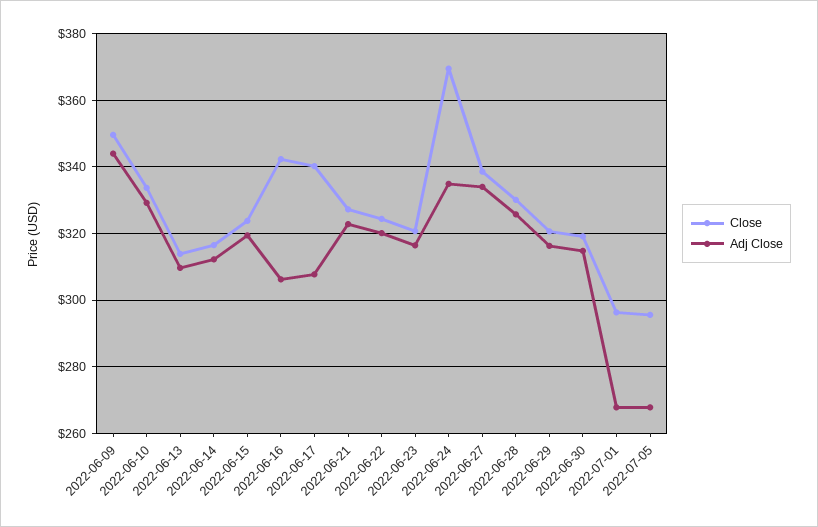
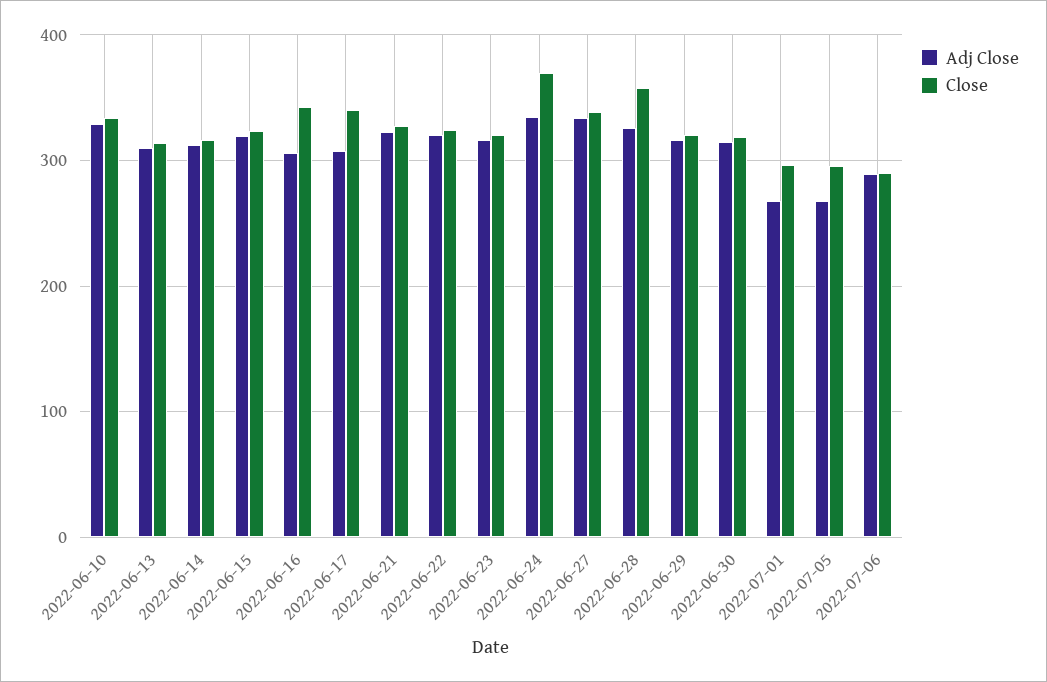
Close, 2022-06-09: 350 -> none
Adj Close, 2022-06-09: 344 -> none
Close, 2022-06-28: 330 -> 360
Adj Close, 2022-07-06: none -> 290
Close, 2022-07-06: none -> 290

